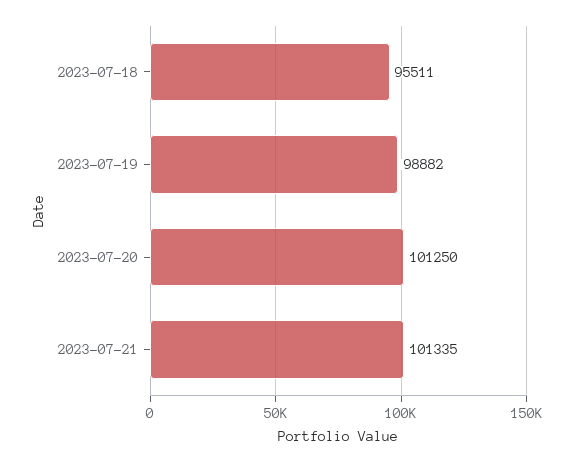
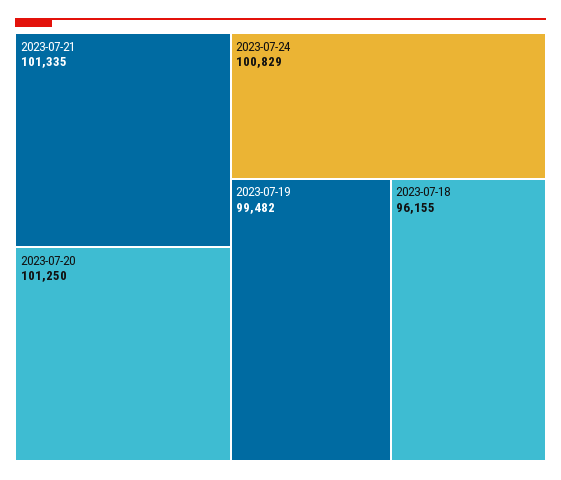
2023-07-18: 95511 -> 96155
2023-07-19: 98882 -> 99482
2023-07-24: none -> 100829

